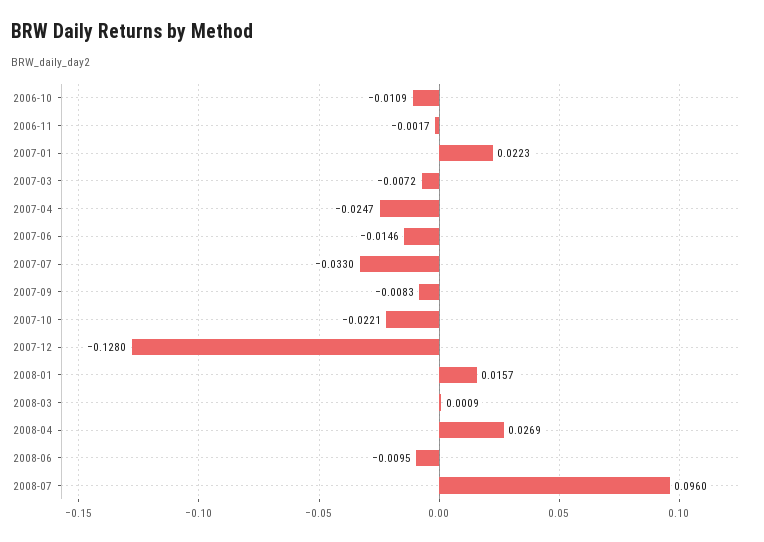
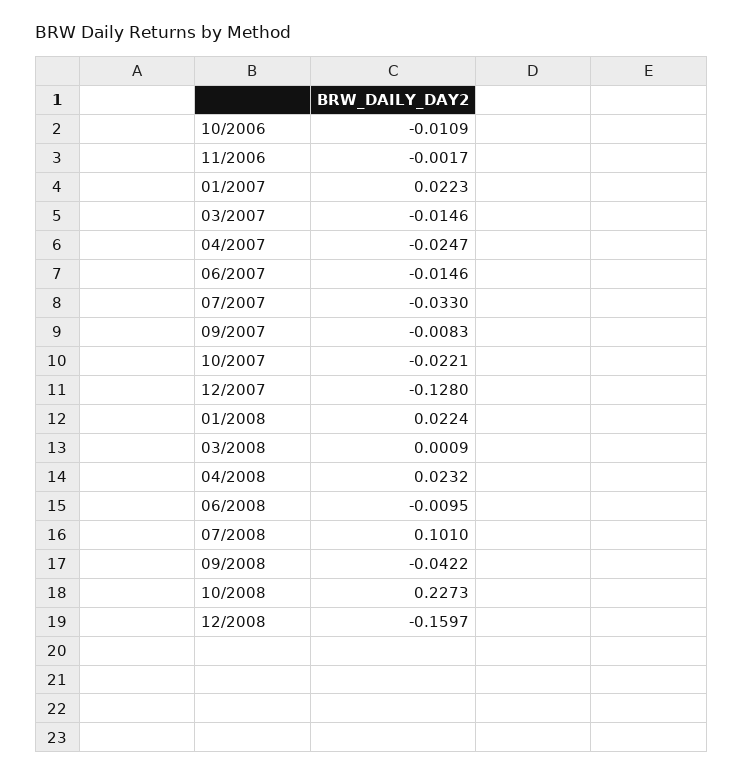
2007-03: -0.0072 -> -0.0146
2008-01: 0.0157 -> 0.0224
2008-04: 0.0269 -> 0.0232
2008-07: 0.096 -> 0.101
09/2008: none -> -0.0422
10/2008: none -> 0.2273
12/2008: none -> -0.1597

